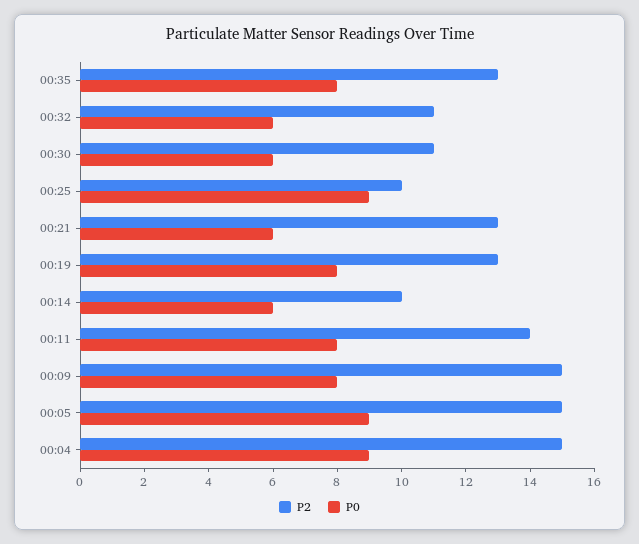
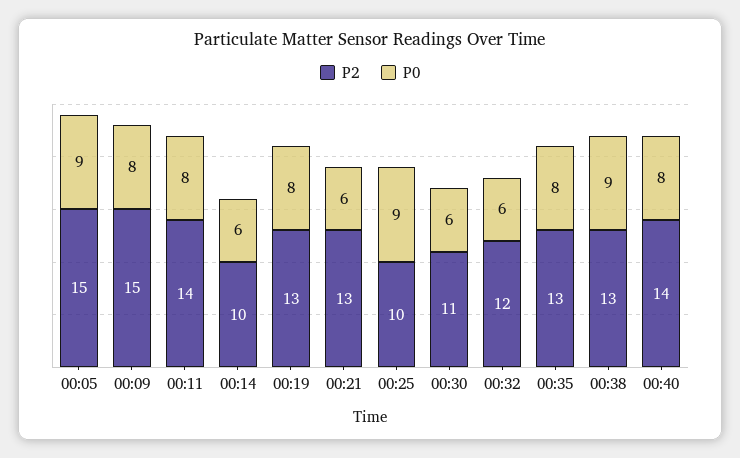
P2, 00:32: 11 -> 12
P2, 00:04: 15 -> none
P0, 00:04: 9 -> none
P2, 00:38: none -> 13
P0, 00:38: none -> 9
P2, 00:40: none -> 14
P0, 00:40: none -> 8

